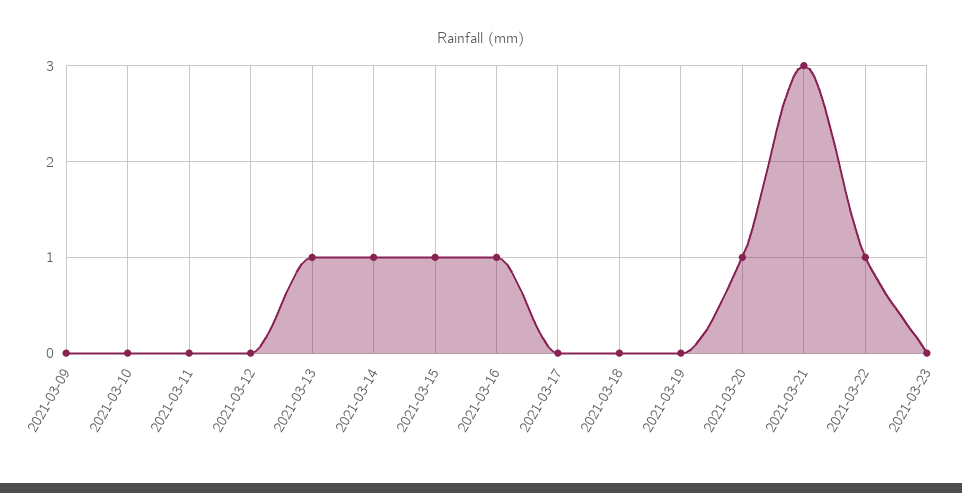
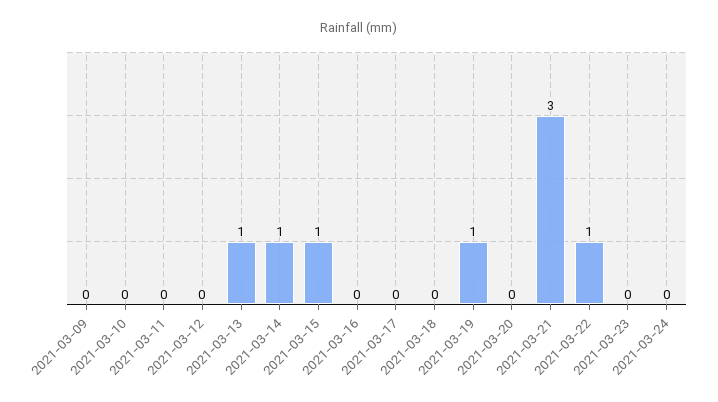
2021-03-16: 1 -> 0
2021-03-19: 0 -> 1
2021-03-20: 1 -> 0
2021-03-24: none -> 0

